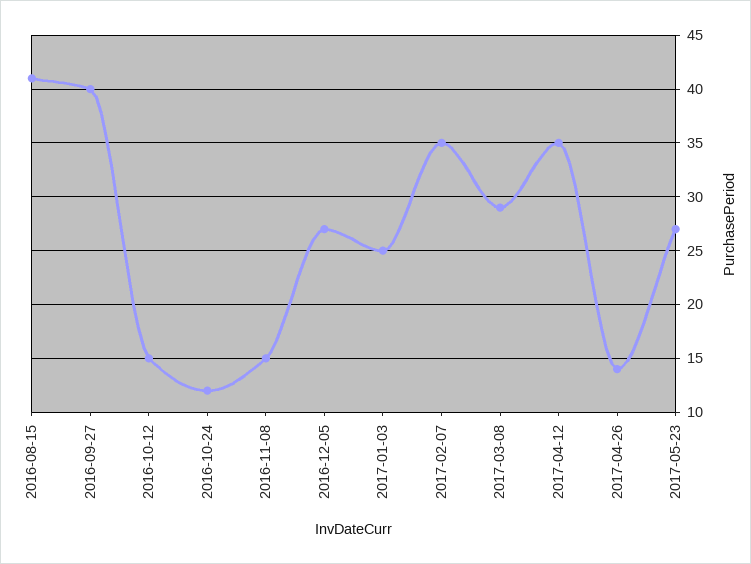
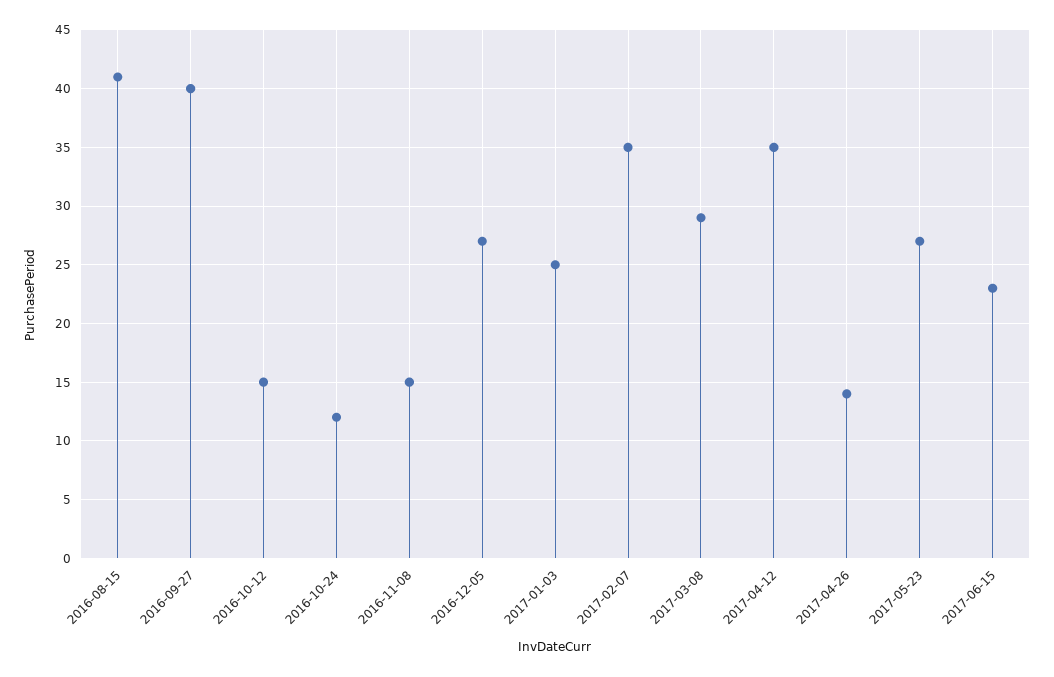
2017-06-15: none -> 23

